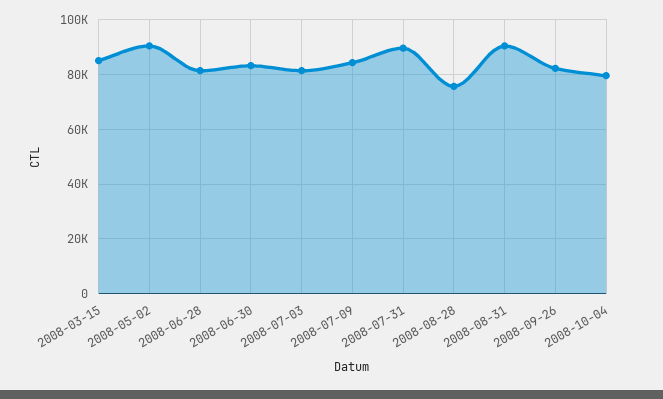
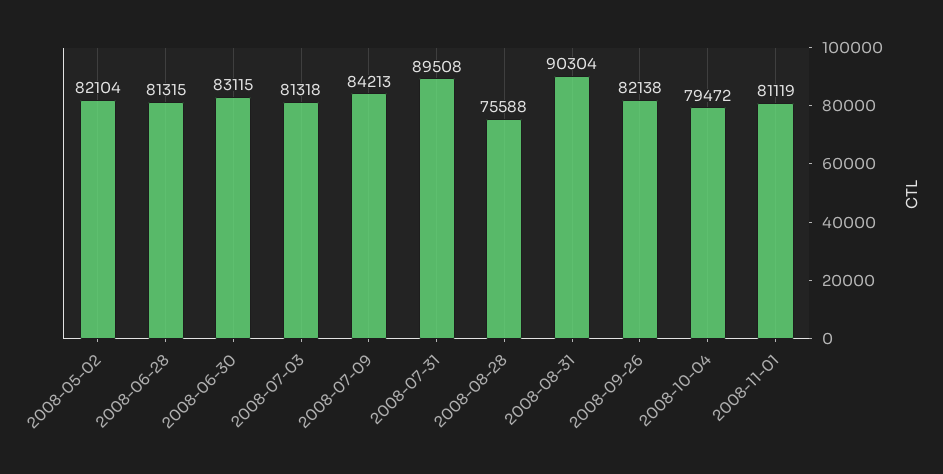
2008-03-15: 85000 -> none
2008-05-02: 90000 -> 82104
2008-11-01: none -> 81119

